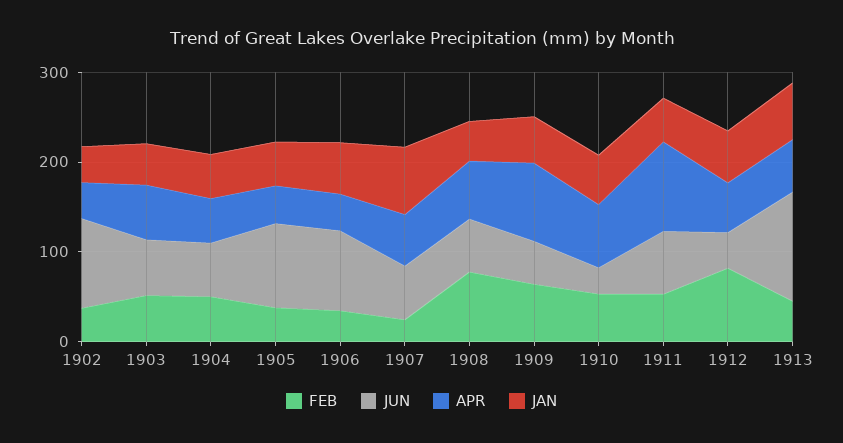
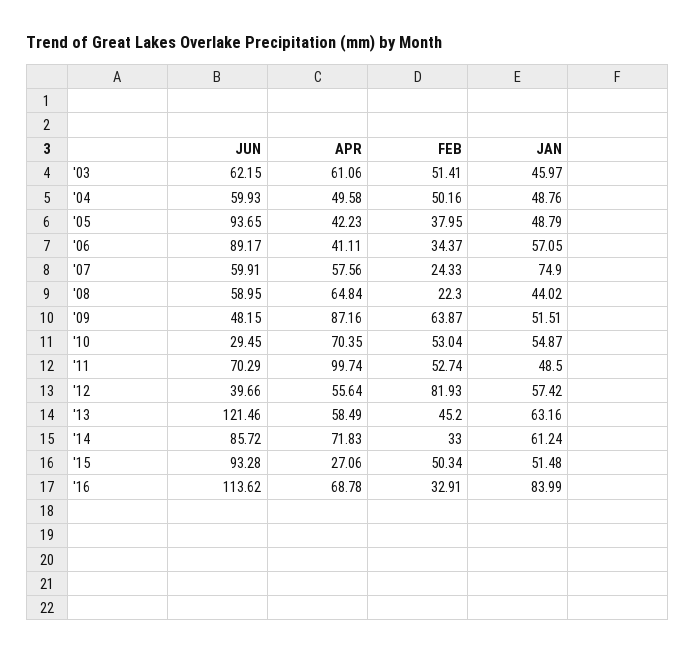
FEB, 1902: 40 -> none
JUN, 1902: 100 -> none
APR, 1902: 40 -> none
JAN, 1902: 40 -> none
FEB, 1908: 80 -> 22.3
JUN, '14: none -> 85.72
APR, '14: none -> 71.83
FEB, '14: none -> 33
JAN, '14: none -> 61.24
JUN, '15: none -> 93.28
APR, '15: none -> 27.06
FEB, '15: none -> 50.34
JAN, '15: none -> 51.48
JUN, '16: none -> 113.62
APR, '16: none -> 68.78
FEB, '16: none -> 32.91
JAN, '16: none -> 83.99

